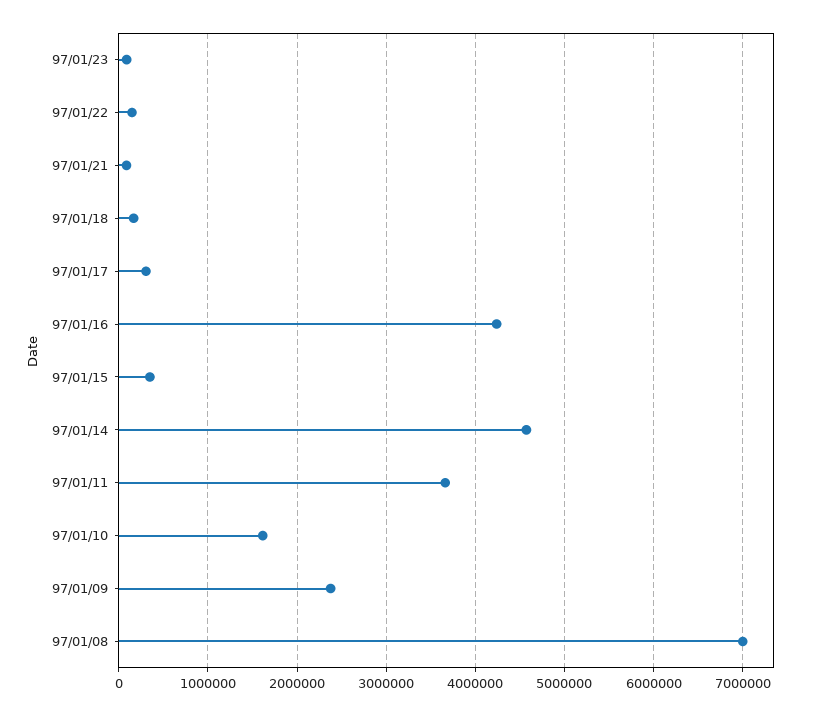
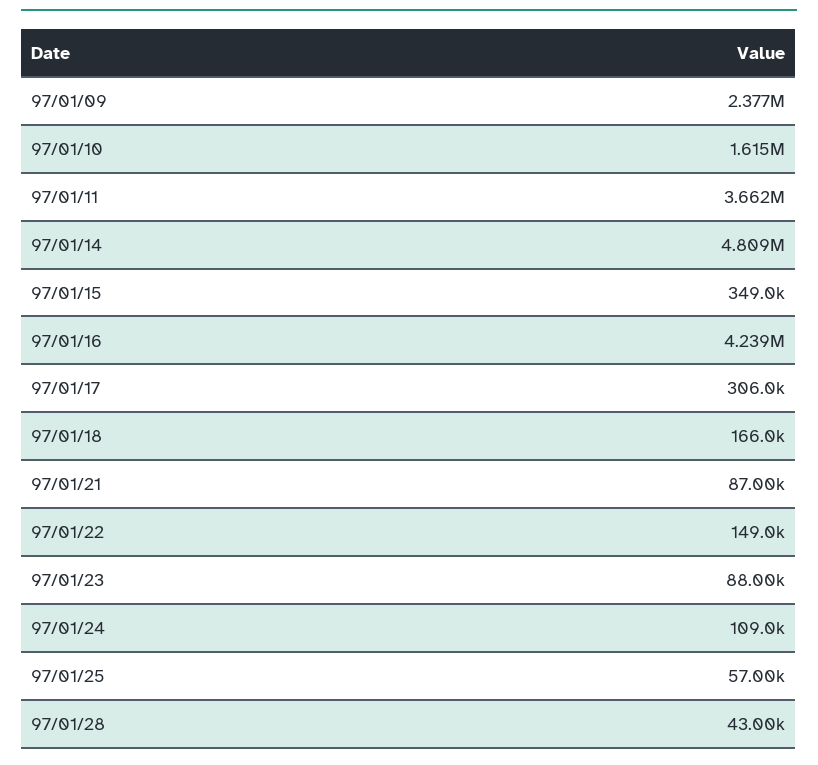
97/01/14: 4600000 -> 4809000
97/01/08: 7000000 -> none
97/01/24: none -> 109000
97/01/25: none -> 57000
97/01/28: none -> 43000

